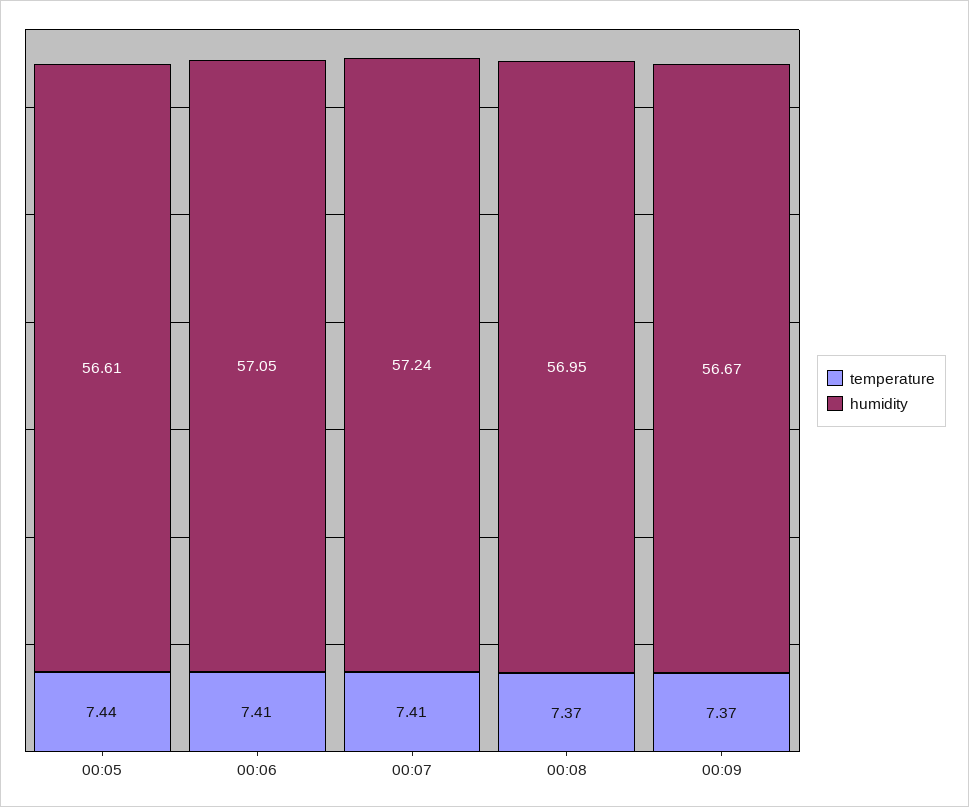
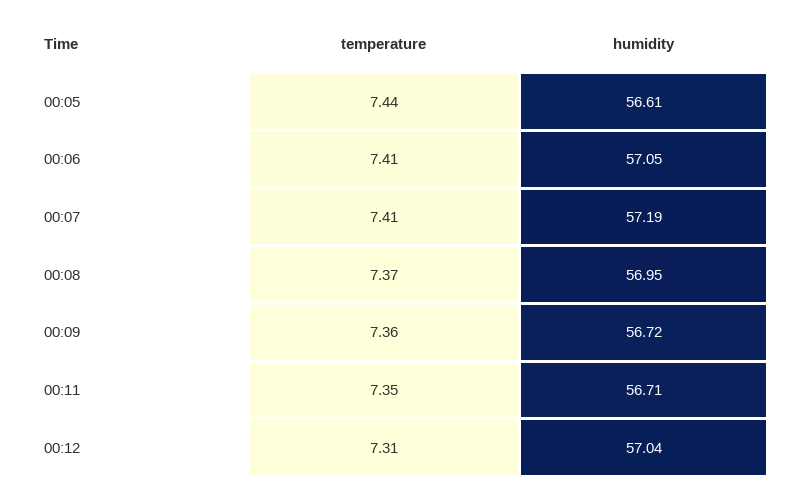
humidity, 00:07: 57.24 -> 57.19
temperature, 00:09: 7.37 -> 7.36
humidity, 00:09: 56.67 -> 56.72
temperature, 00:11: none -> 7.35
humidity, 00:11: none -> 56.71
temperature, 00:12: none -> 7.31
humidity, 00:12: none -> 57.04

